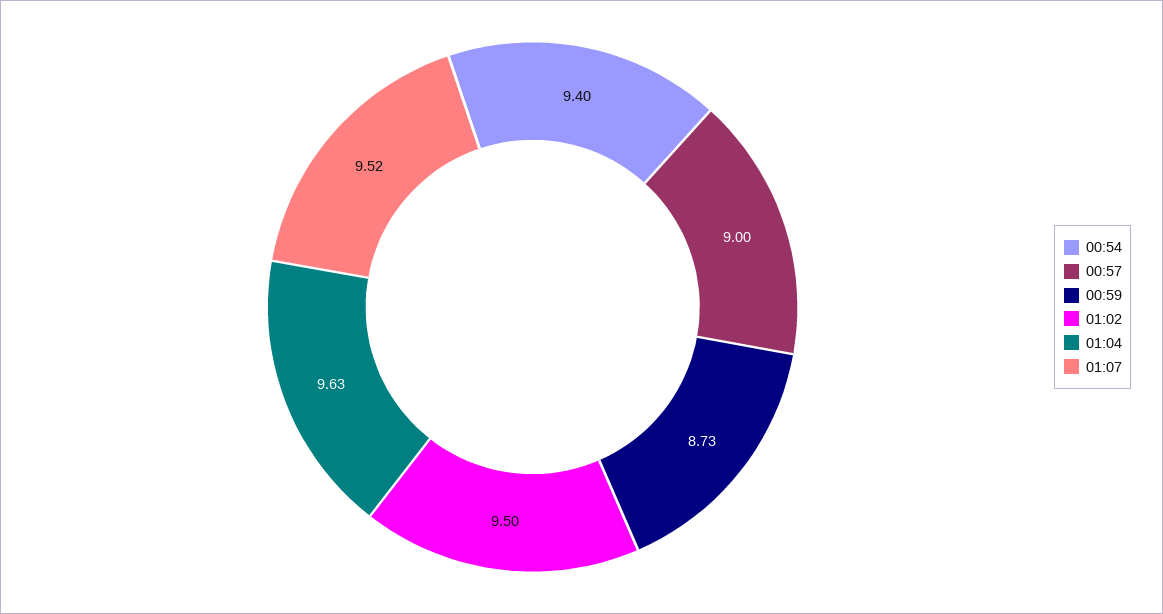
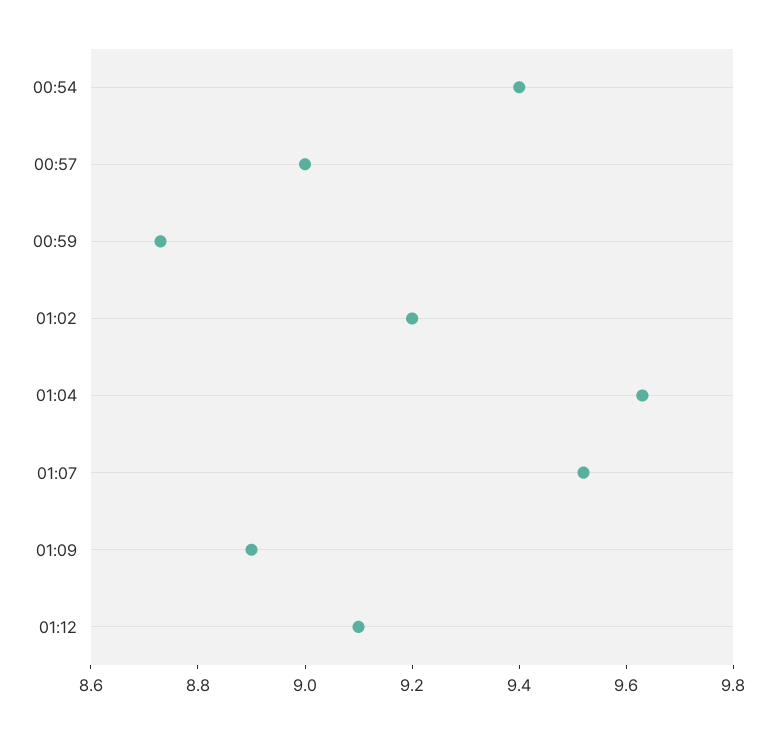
01:02: 9.5 -> 9.2
01:09: none -> 8.9
01:12: none -> 9.1

